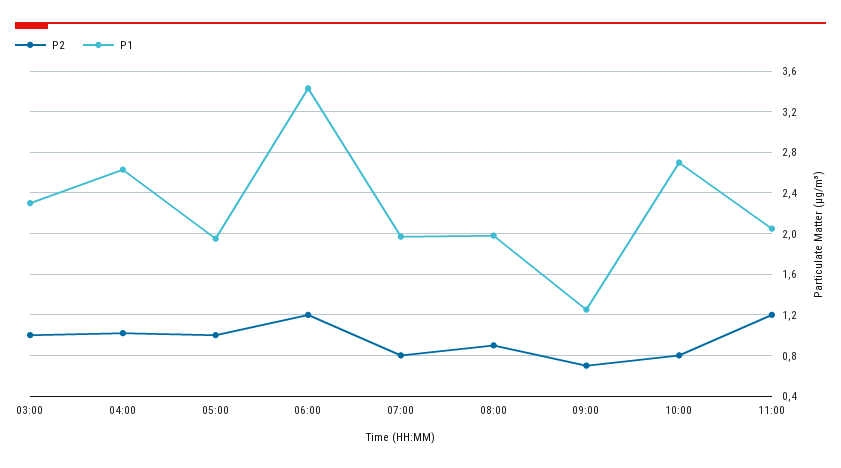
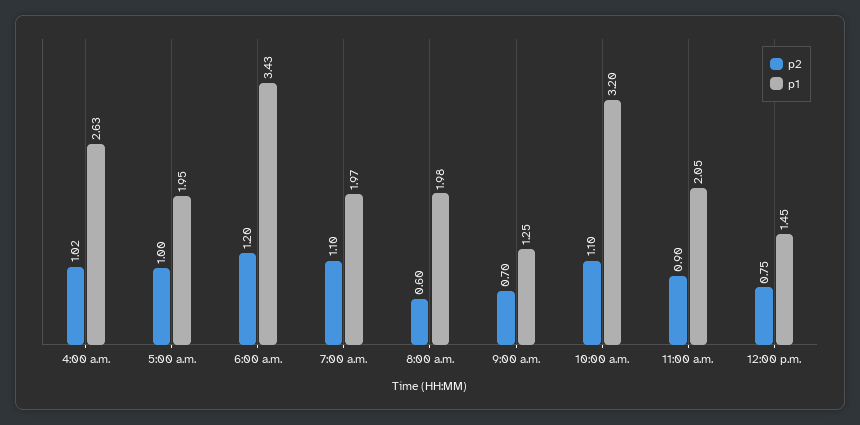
P2, 03:00: 1 -> none
P1, 03:00: 2.3 -> none
P2, 07:00: 0.8 -> 1.1
P2, 08:00: 0.9 -> 0.6
P2, 10:00: 0.8 -> 1.1
P1, 10:00: 2.7 -> 3.2
P2, 11:00: 1.2 -> 0.9
P2, 12:00 p.m.: none -> 0.75
P1, 12:00 p.m.: none -> 1.45

